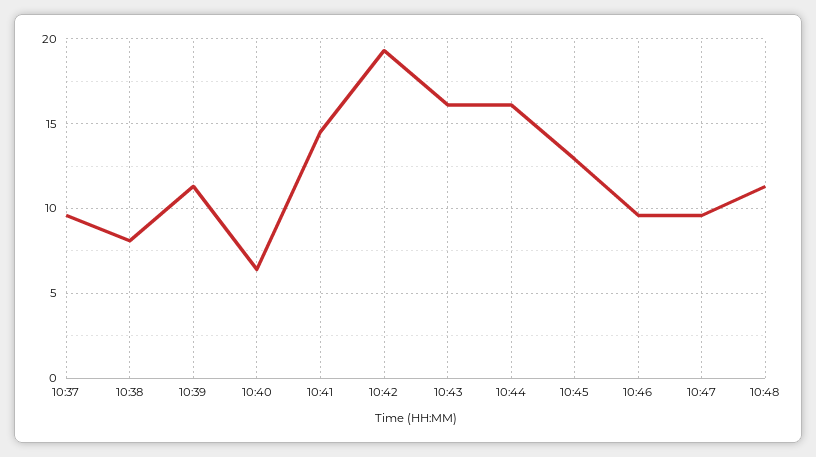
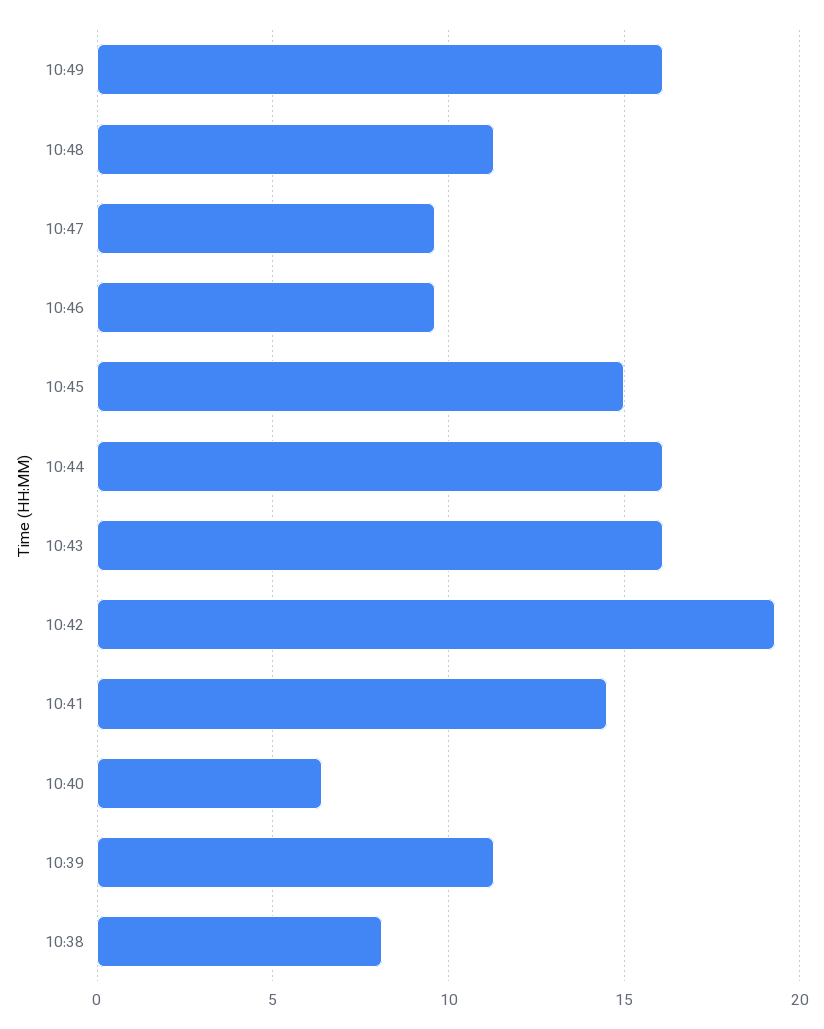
10:37: 9.5 -> none
10:45: 13 -> 15
10:49: none -> 16

